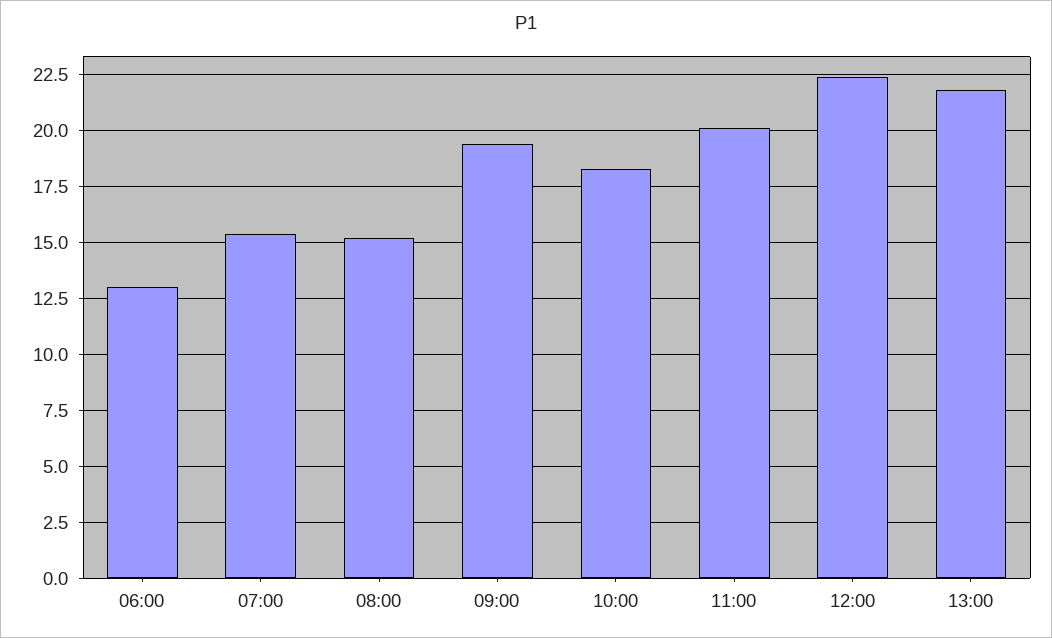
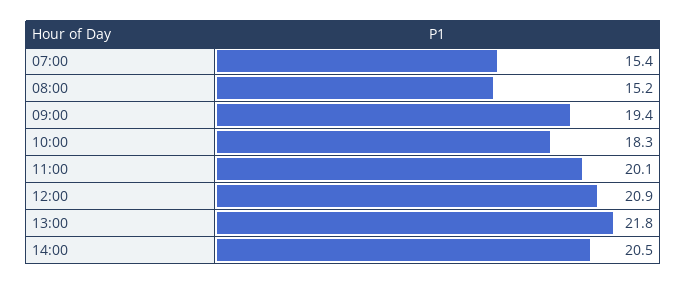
06:00: 13 -> none
12:00: 22.5 -> 20.9
14:00: none -> 20.5

